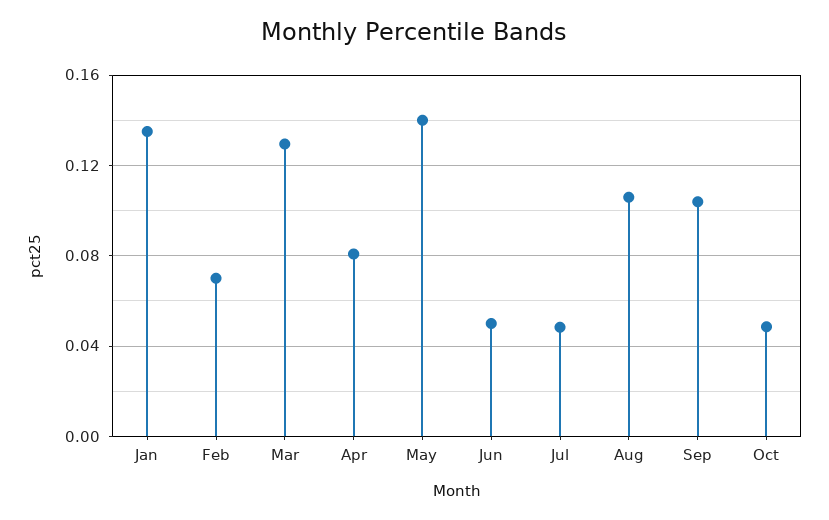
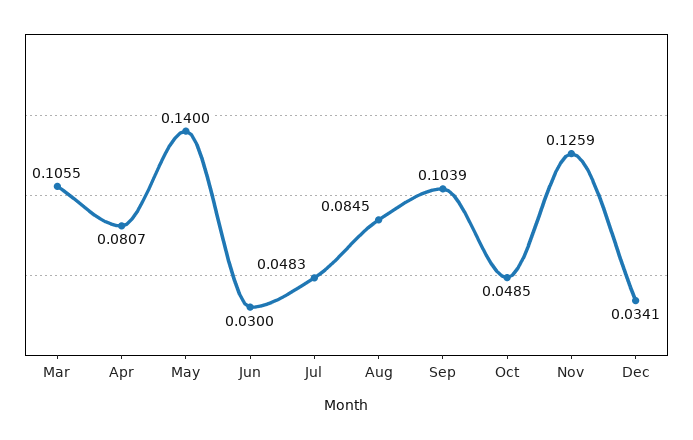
Jan: 0.135 -> none
Feb: 0.07 -> none
Mar: 0.13 -> 0.1055
Jun: 0.05 -> 0.03
Aug: 0.105 -> 0.0845
Nov: none -> 0.1259
Dec: none -> 0.0341

